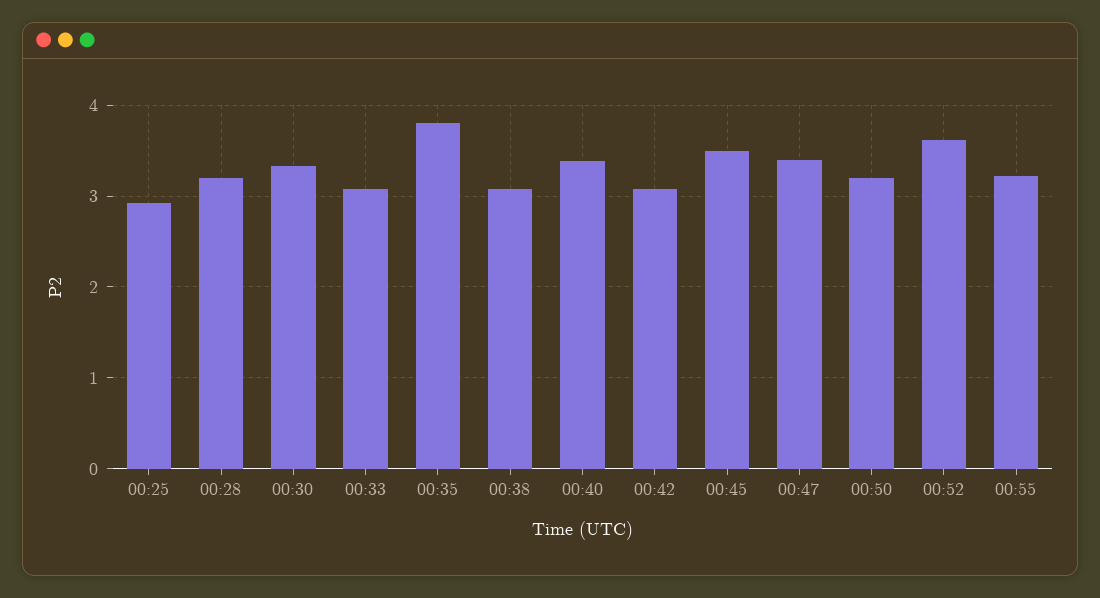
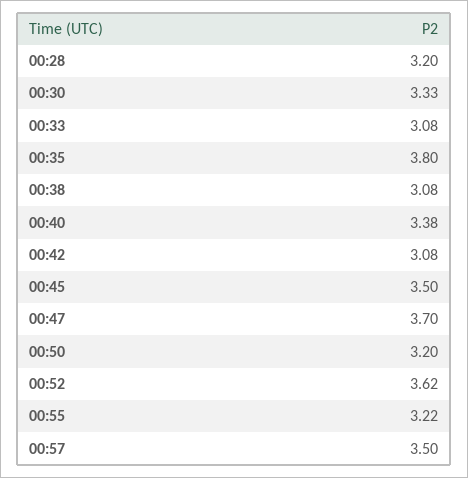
00:25: 2.9 -> none
00:47: 3.4 -> 3.7
00:57: none -> 3.5

